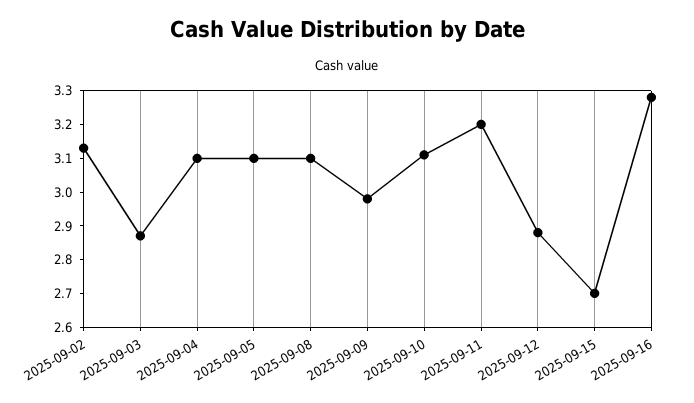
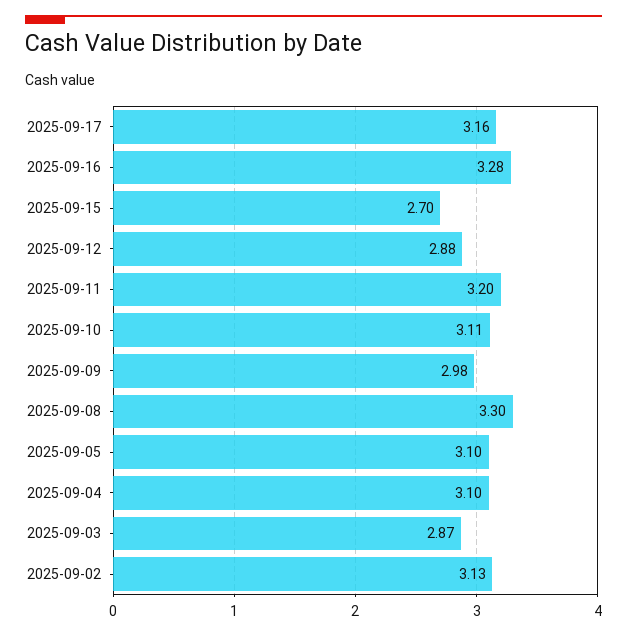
2025-09-08: 3.1 -> 3.3
2025-09-17: none -> 3.16

